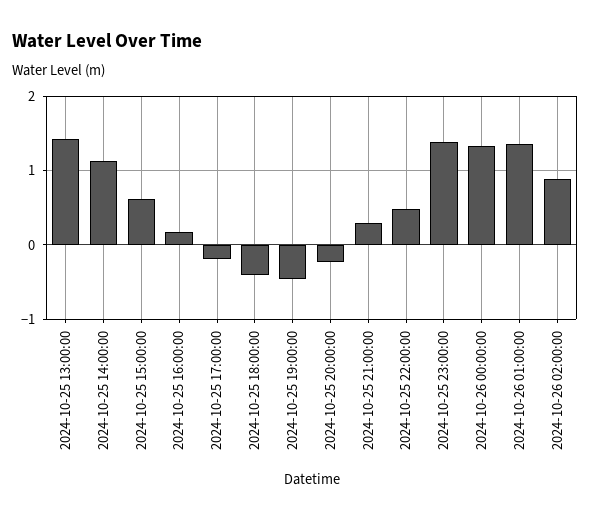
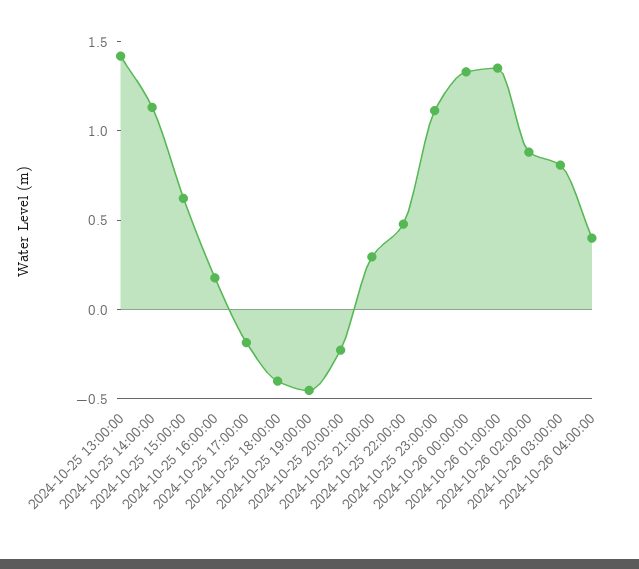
2024-10-25 23:00:00: 1.4 -> 1.1
2024-10-26 03:00:00: none -> 0.8
2024-10-26 04:00:00: none -> 0.4

